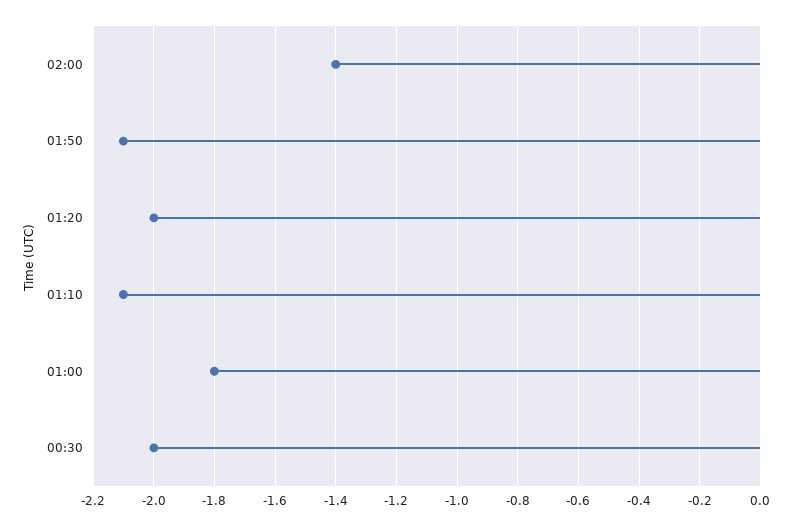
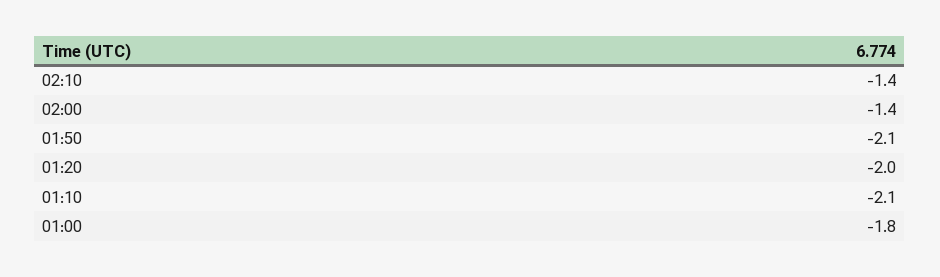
00:30: -2 -> none
02:10: none -> -1.4

